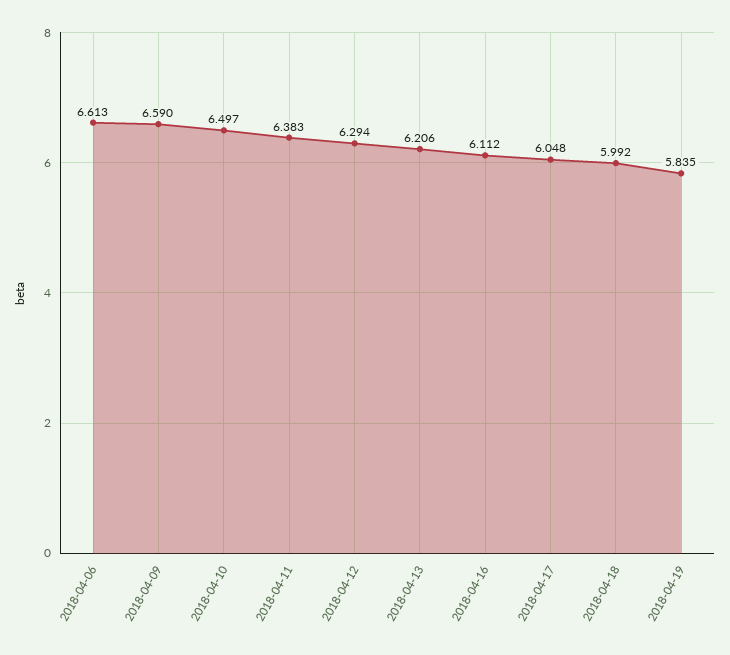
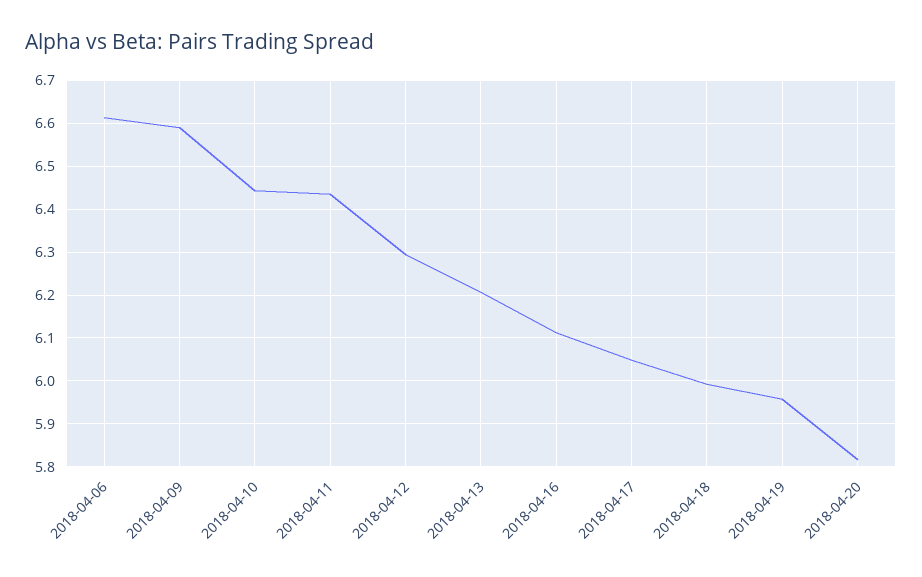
2018-04-10: 6.497 -> 6.44
2018-04-11: 6.383 -> 6.44
2018-04-19: 5.835 -> 5.96
2018-04-20: none -> 5.82

